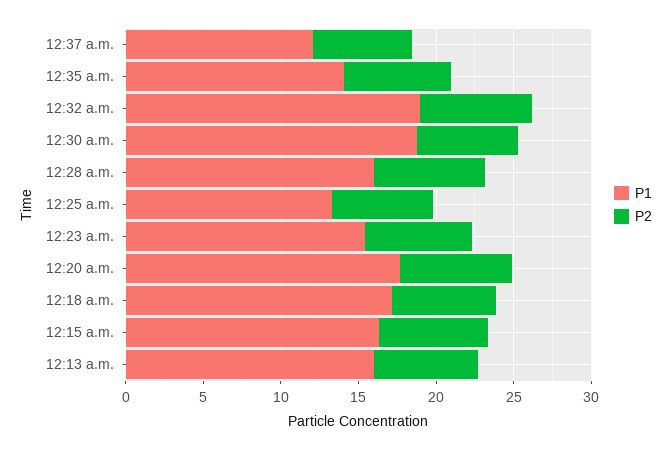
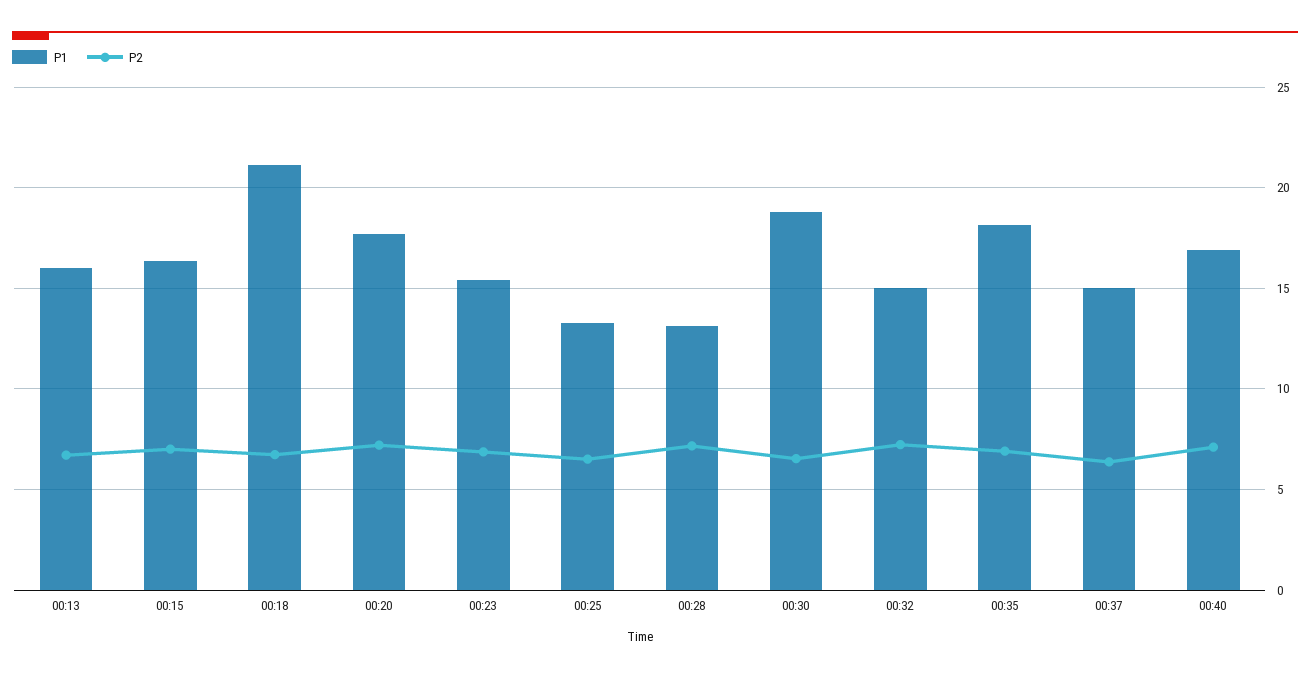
P1, 12:37 a.m.: 12 -> 15
P1, 12:35 a.m.: 14 -> 18
P1, 12:32 a.m.: 19 -> 15
P1, 12:28 a.m.: 16 -> 13
P1, 12:18 a.m.: 17 -> 21
P1, 00:40: none -> 17
P2, 00:40: none -> 7

